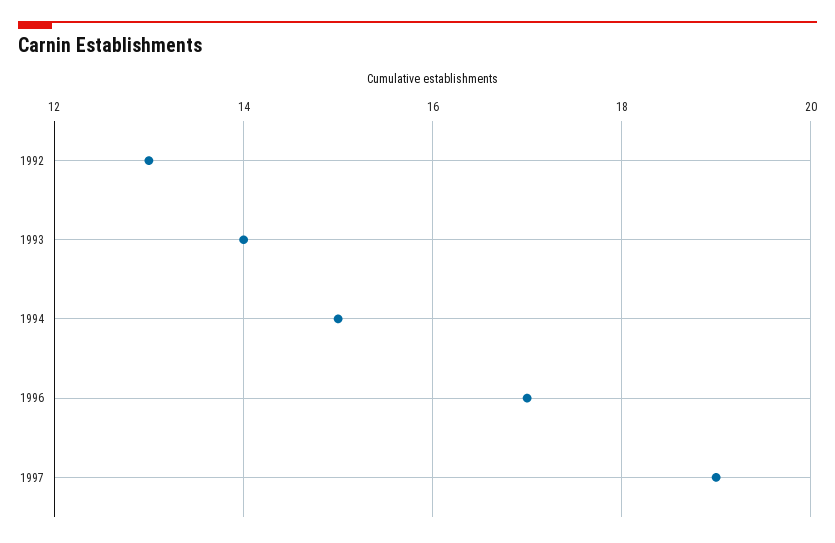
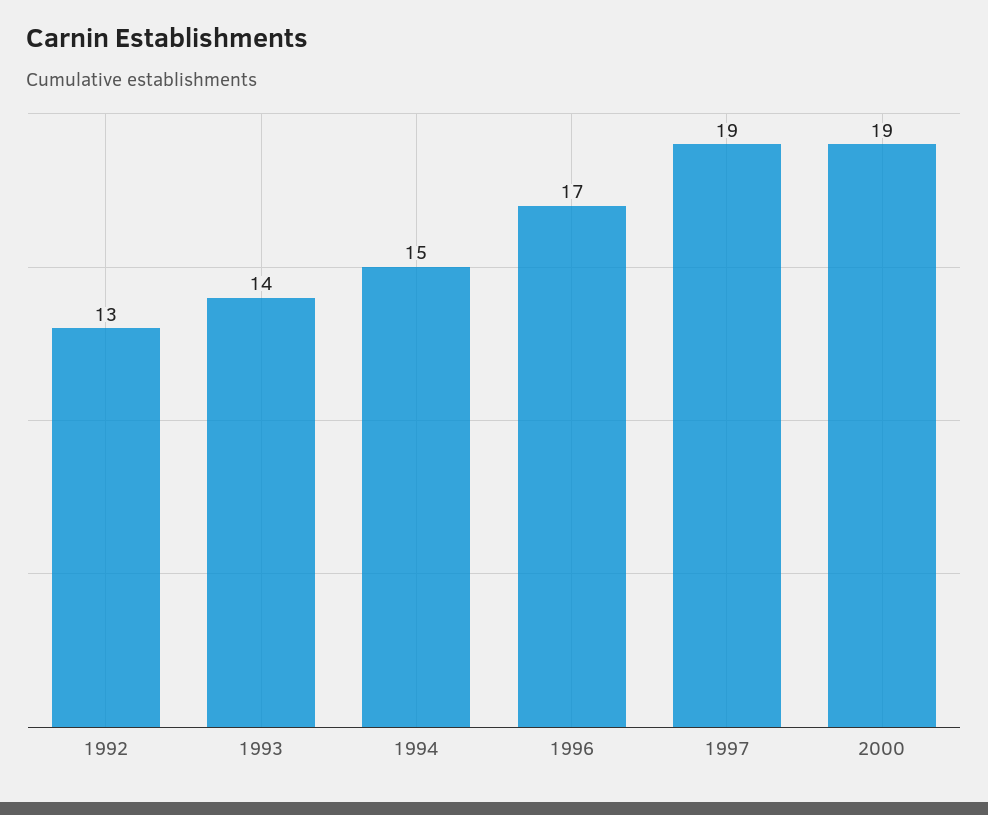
2000: none -> 19

